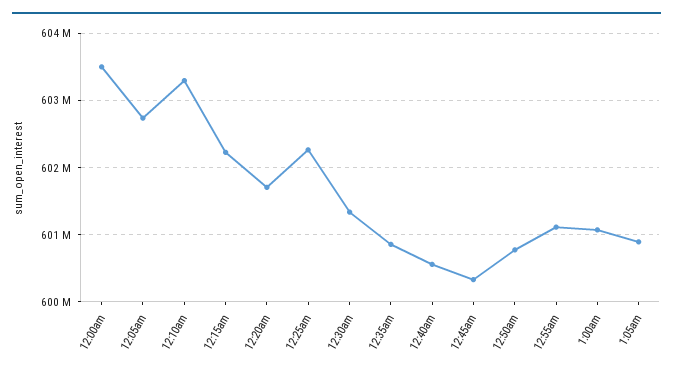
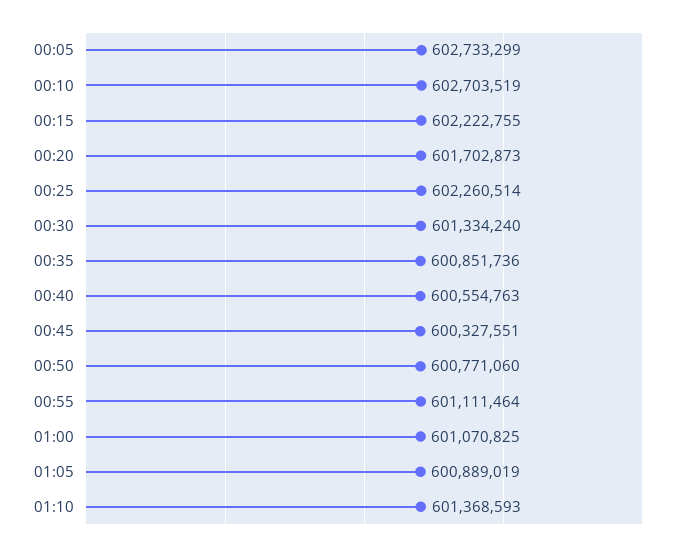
12:00am: 603500000 -> none
12:10am: 603300000 -> 602703519
01:10: none -> 601368593

